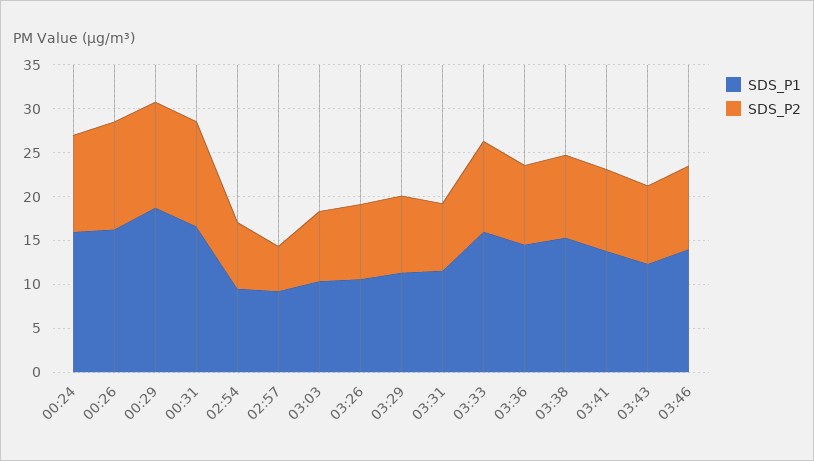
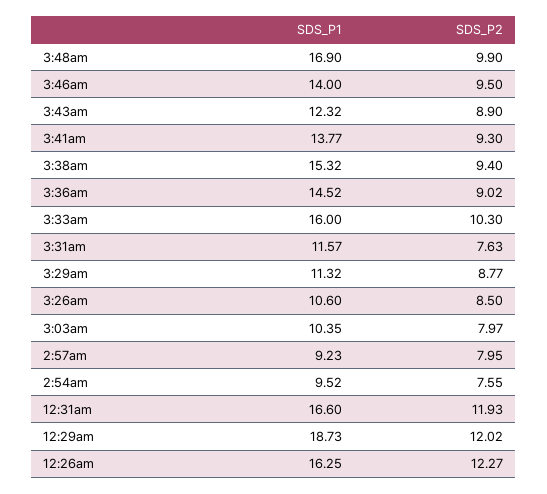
SDS_P1, 00:24: 16 -> none
SDS_P2, 00:24: 11 -> none
SDS_P2, 02:57: 5 -> 7.95
SDS_P1, 3:48am: none -> 16.9
SDS_P2, 3:48am: none -> 9.9

